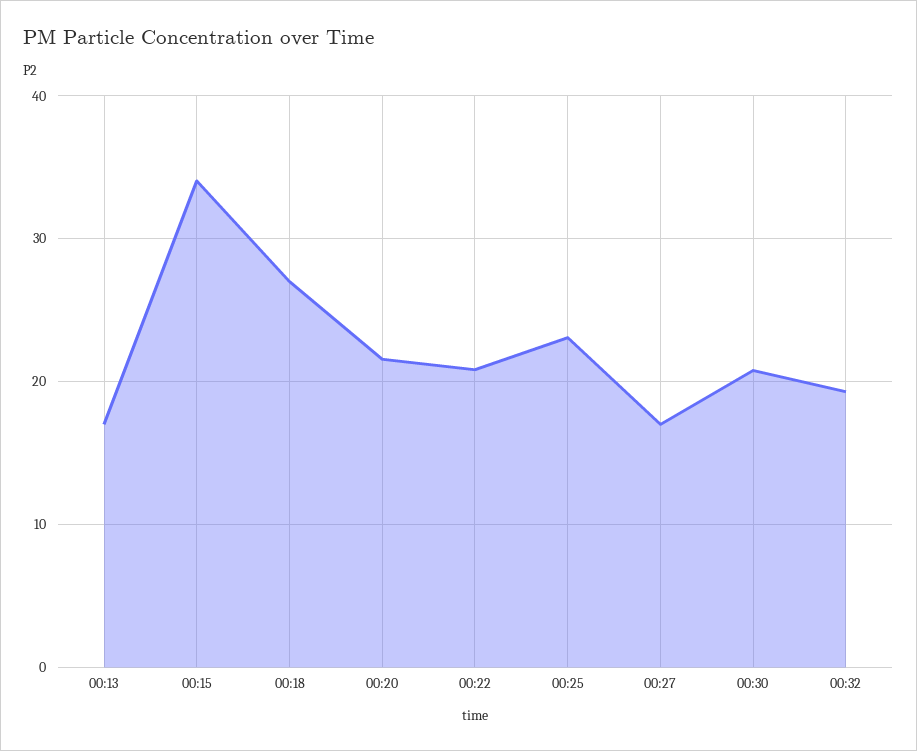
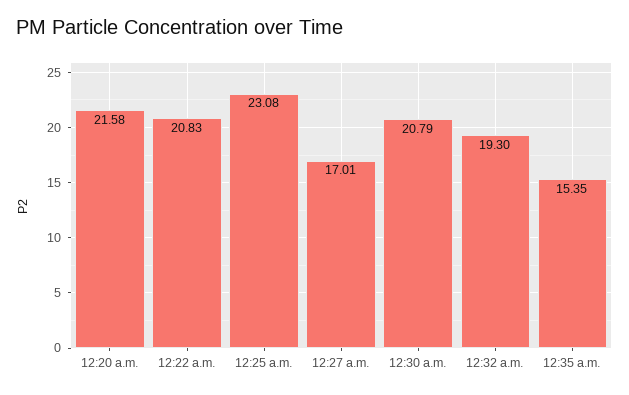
00:13: 17 -> none
00:15: 34 -> none
00:18: 27 -> none
12:35 a.m.: none -> 15.35

